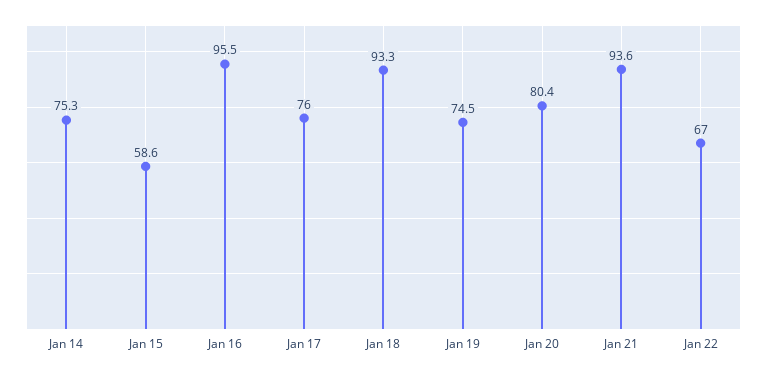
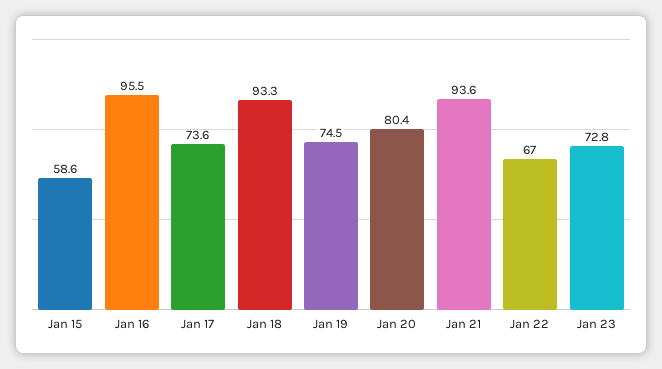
Jan 14: 75.3 -> none
Jan 17: 76 -> 73.6
Jan 23: none -> 72.8

